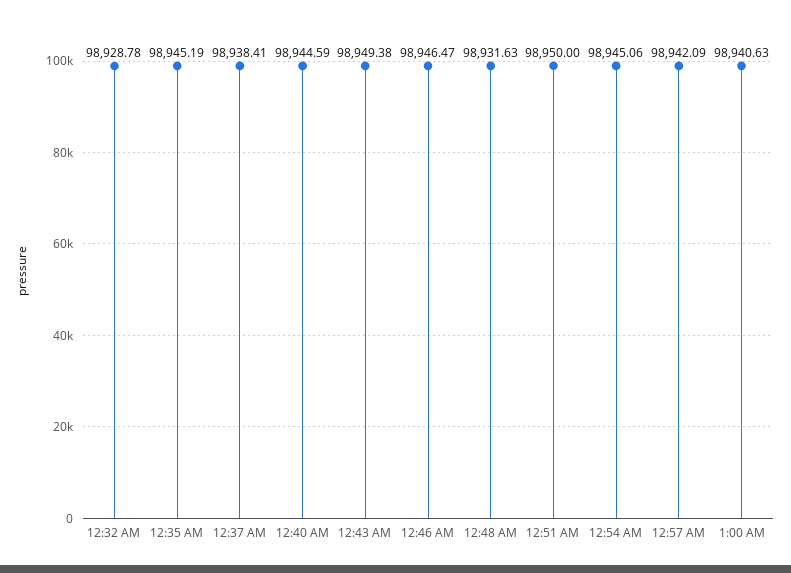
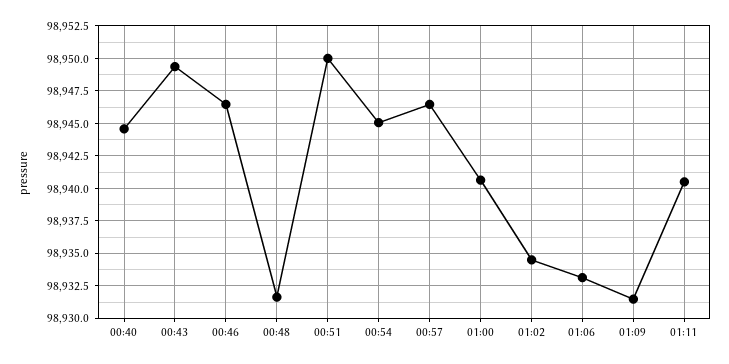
12:32 AM: 98928.78 -> none
12:35 AM: 98945.19 -> none
12:37 AM: 98938.41 -> none
12:57 AM: 98942.09 -> 98946.5
01:02: none -> 98934.5
01:06: none -> 98933
01:09: none -> 98931.5
01:11: none -> 98940.5

